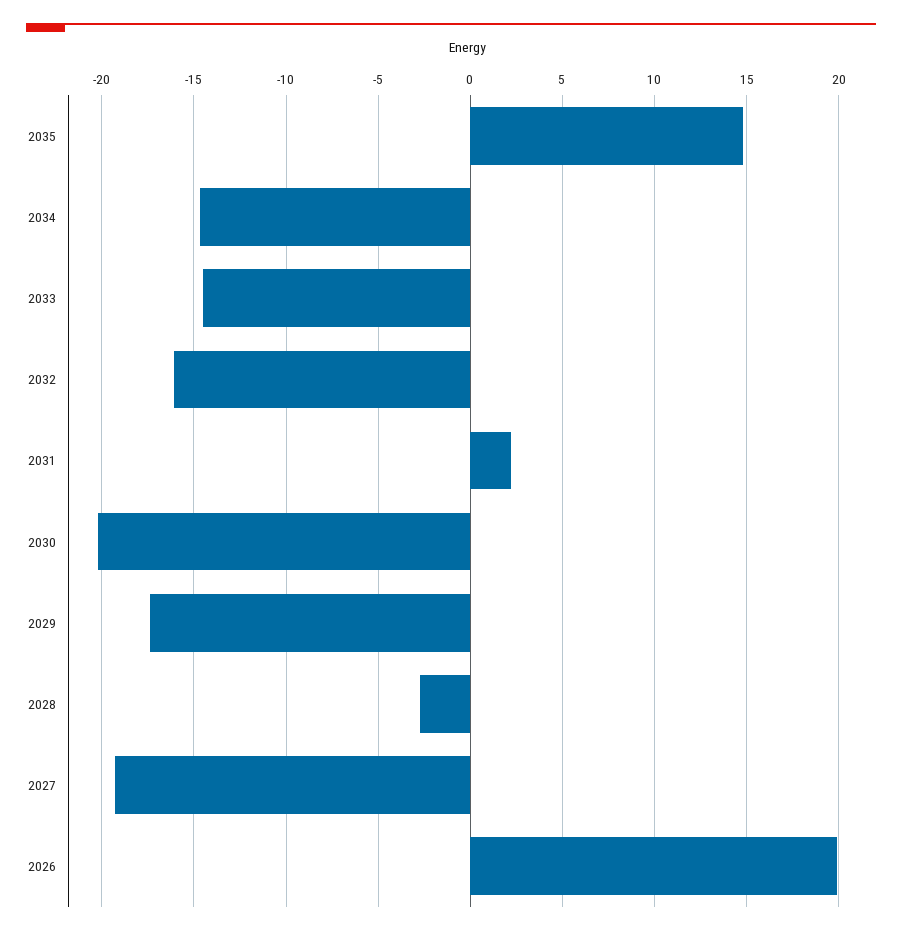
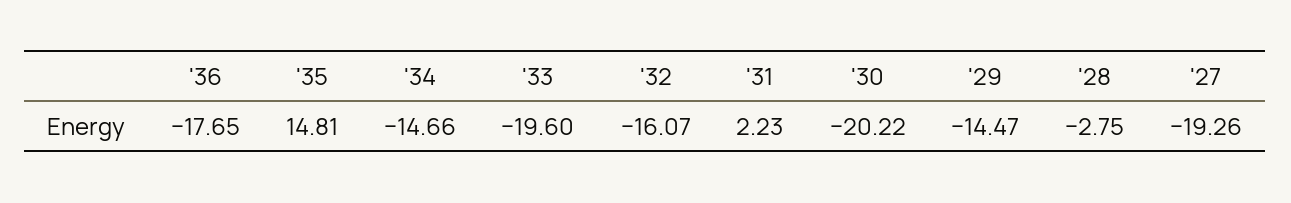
2033: -14.5 -> -19.6
2029: -17.5 -> -14.47
2026: 20 -> none
'36: none -> -17.65

